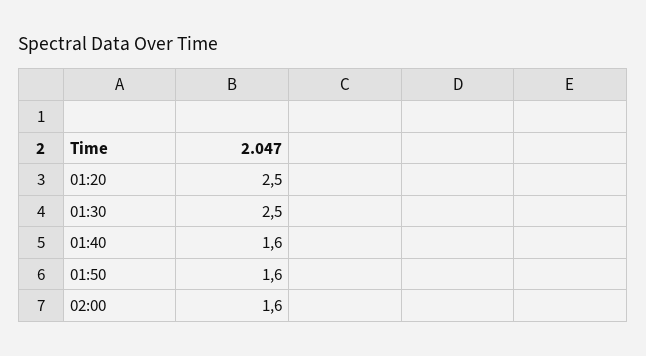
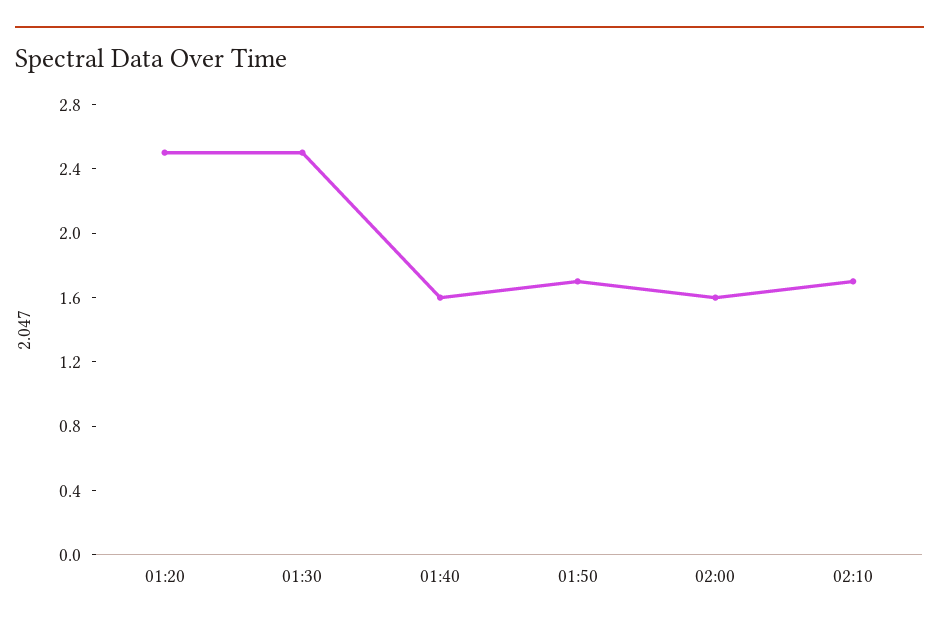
01:50: 1.6 -> 1.7
02:10: none -> 1.7

